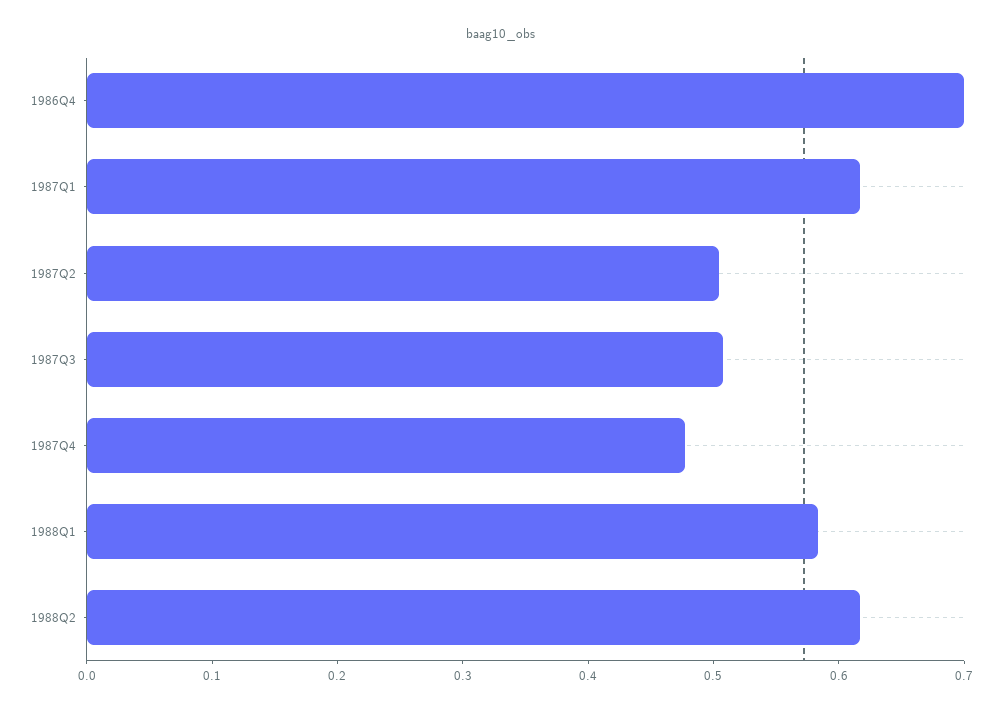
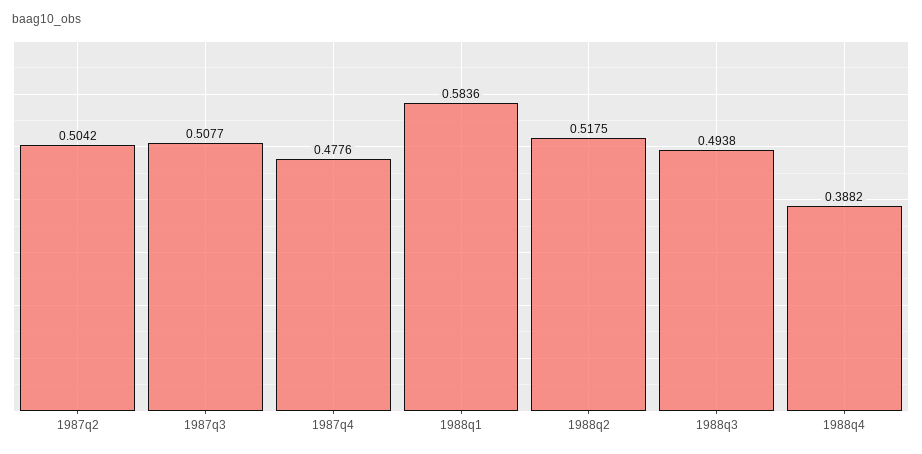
1986Q4: 0.7 -> none
1987Q1: 0.62 -> none
1988Q2: 0.62 -> 0.5175
1988q3: none -> 0.4938
1988q4: none -> 0.3882

